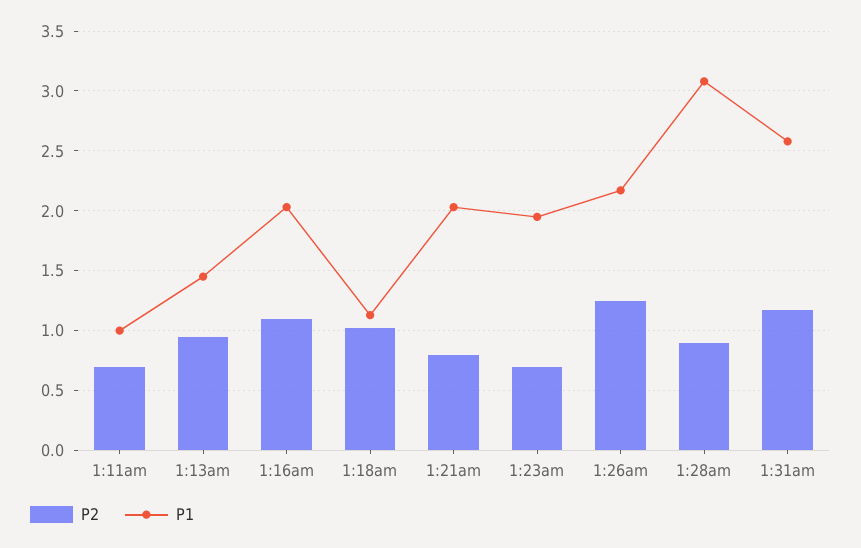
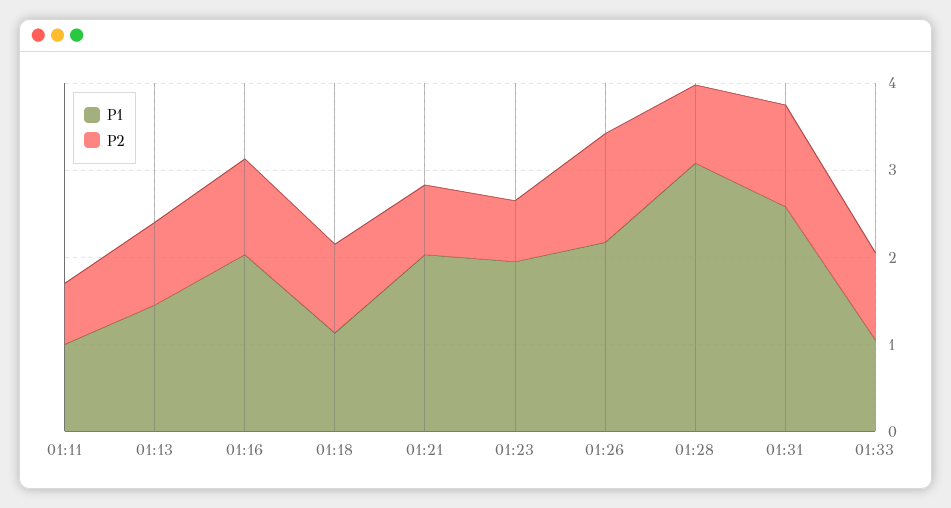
P1, 01:33: none -> 1
P2, 01:33: none -> 1

